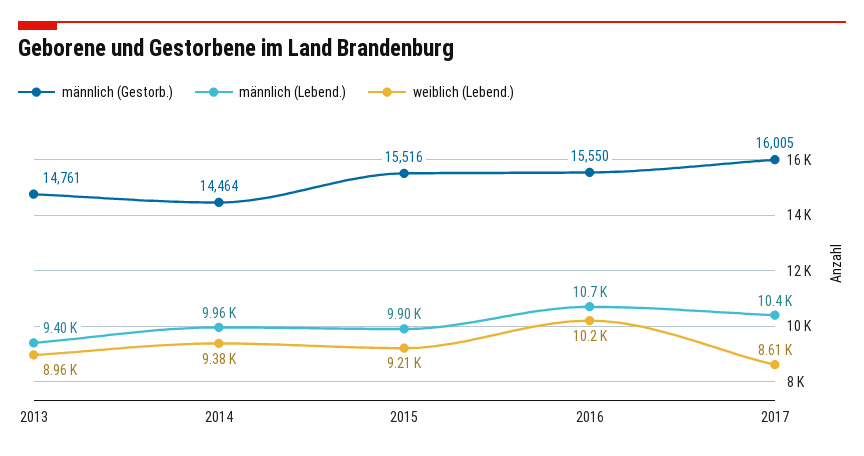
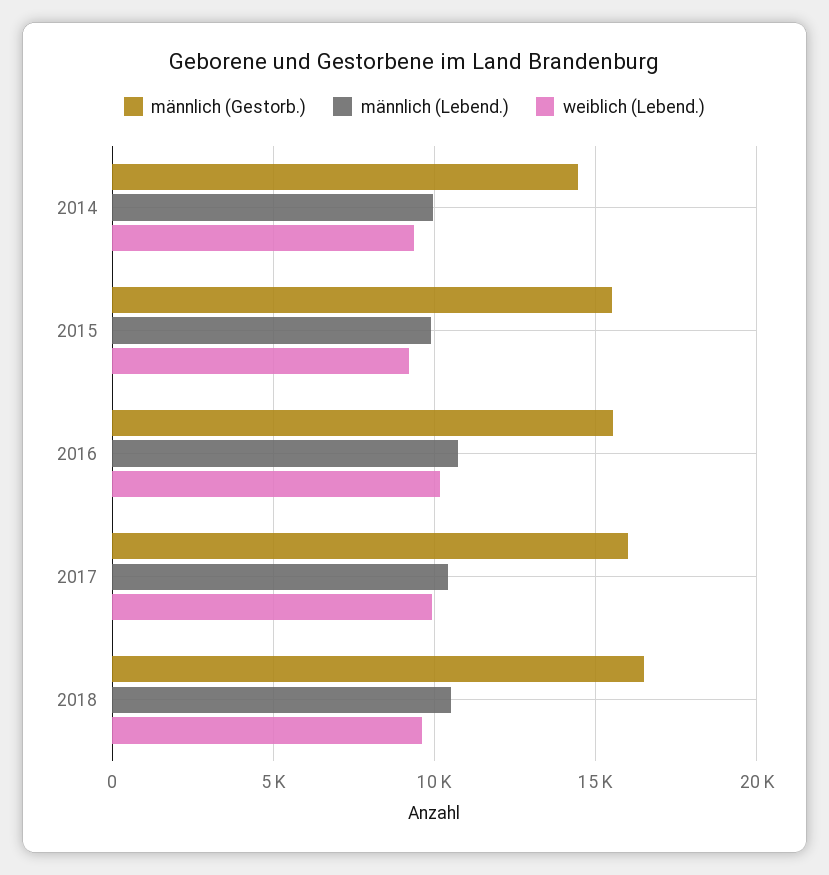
männlich (Gestorb.), 2013: 14761 -> none
männlich (Lebend.), 2013: 9400 -> none
weiblich (Lebend.), 2013: 8960 -> none
weiblich (Lebend.), 2017: 8610 -> 10000
männlich (Gestorb.), 2018: none -> 16500
männlich (Lebend.), 2018: none -> 10500
weiblich (Lebend.), 2018: none -> 9500

